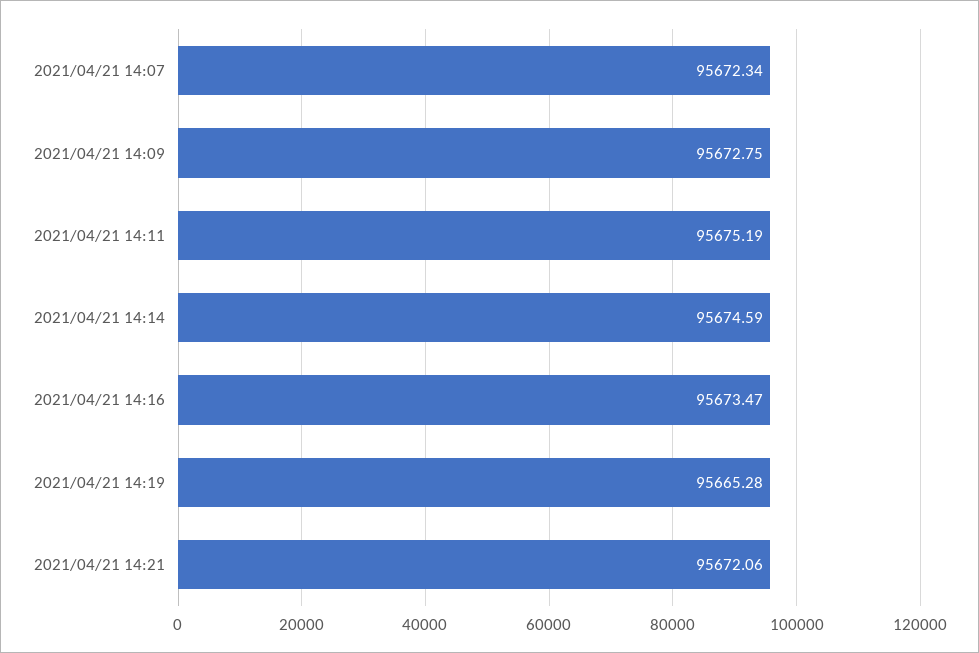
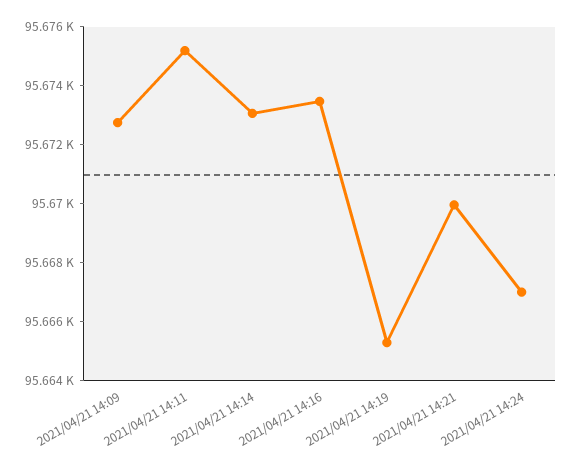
2021/04/21 14:07: 95672.34 -> none
2021/04/21 14:14: 95674.59 -> 95673
2021/04/21 14:21: 95672.06 -> 95670
2021/04/21 14:24: none -> 95667

